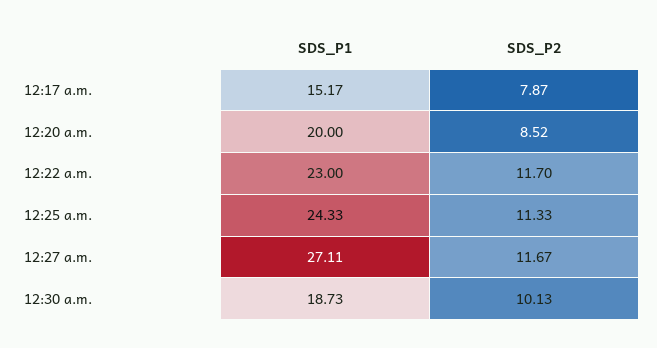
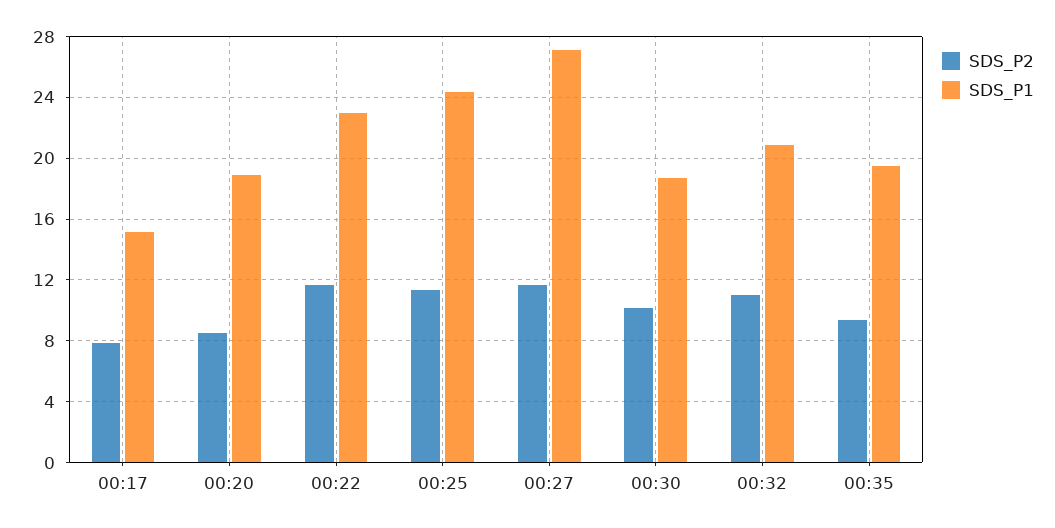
SDS_P1, 12:20 a.m.: 20 -> 19
SDS_P2, 00:32: none -> 11
SDS_P1, 00:32: none -> 21
SDS_P2, 00:35: none -> 9.5
SDS_P1, 00:35: none -> 19.5

